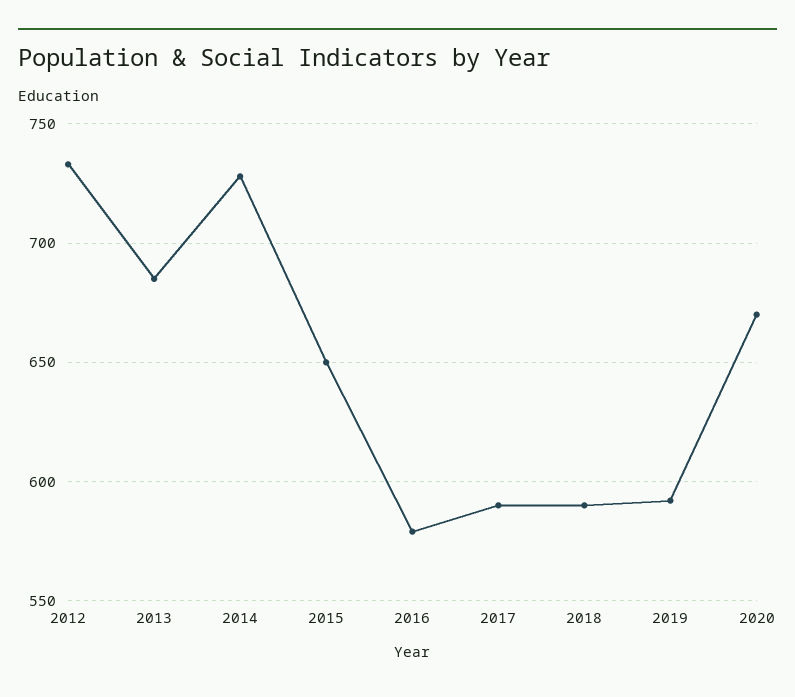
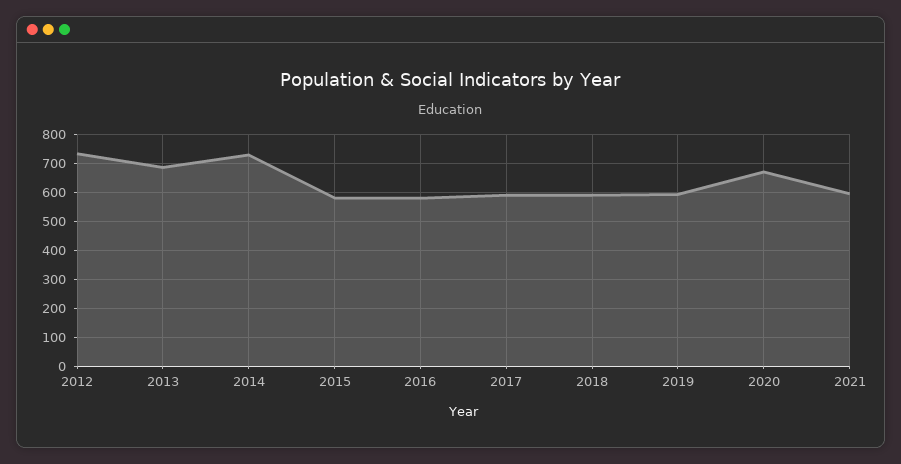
2015: 650 -> 575
2021: none -> 600

